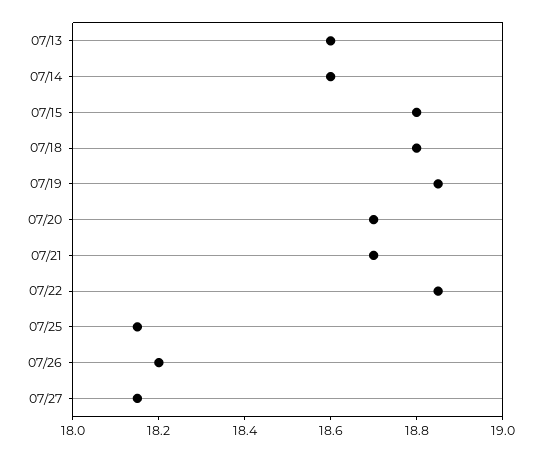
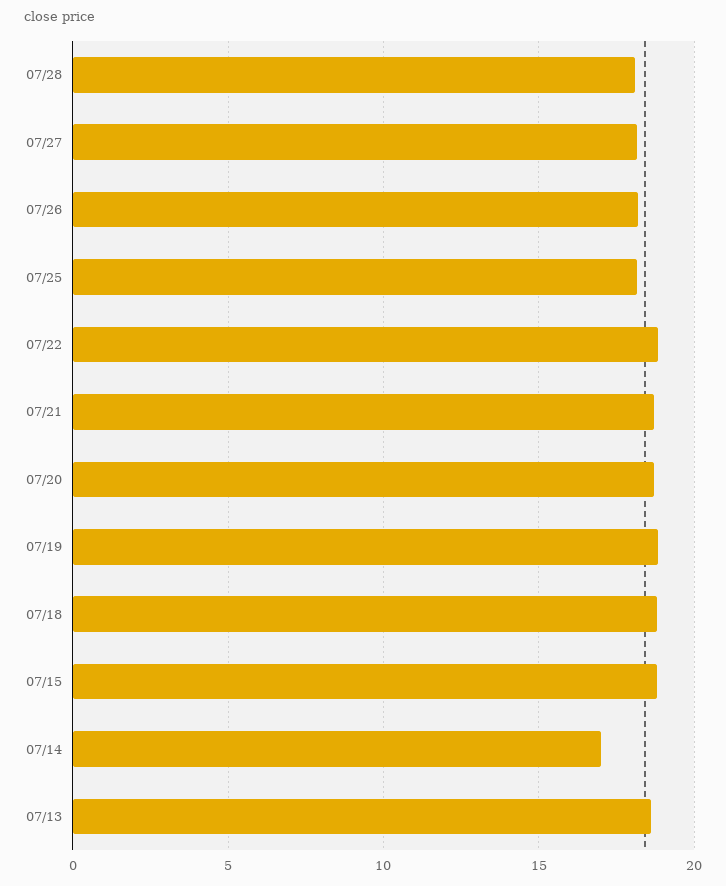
07/14: 18.6 -> 17
07/28: none -> 18

